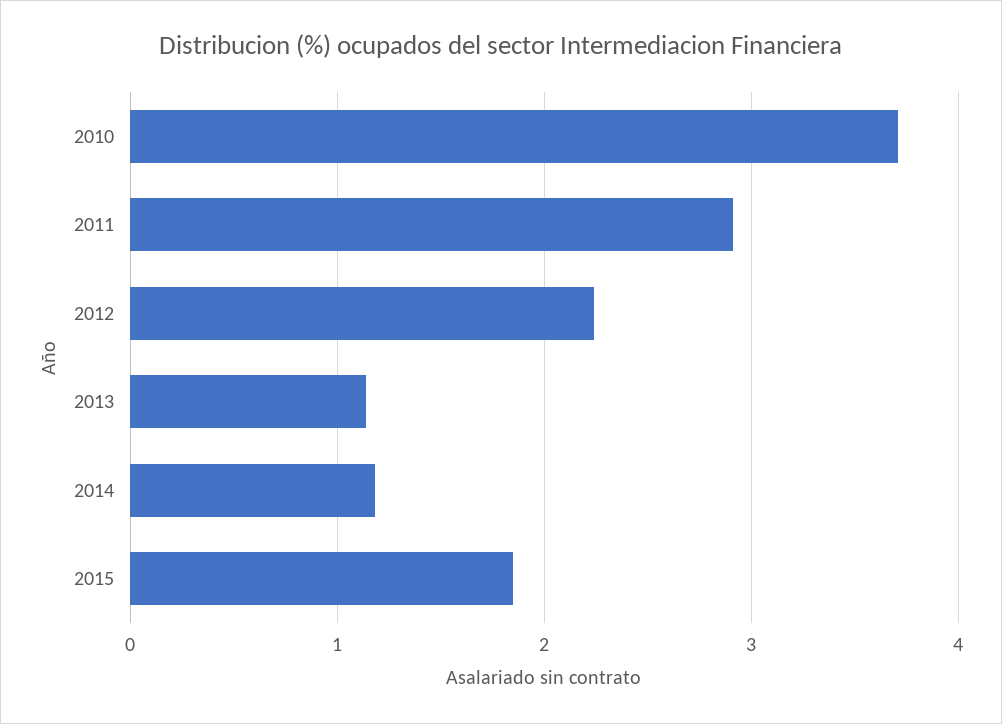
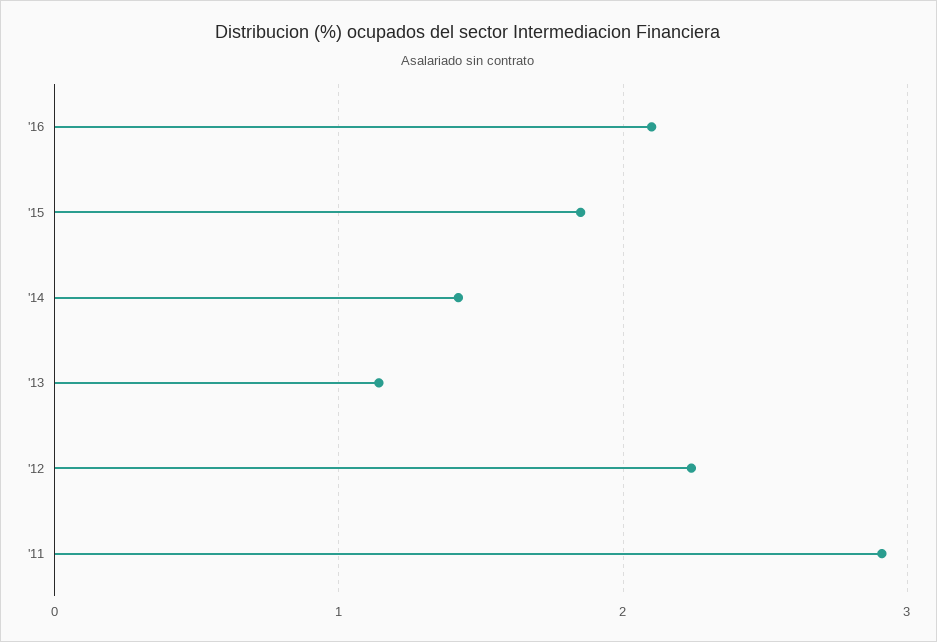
2010: 3.7 -> none
2014: 1.2 -> 1.4
'16: none -> 2.1

